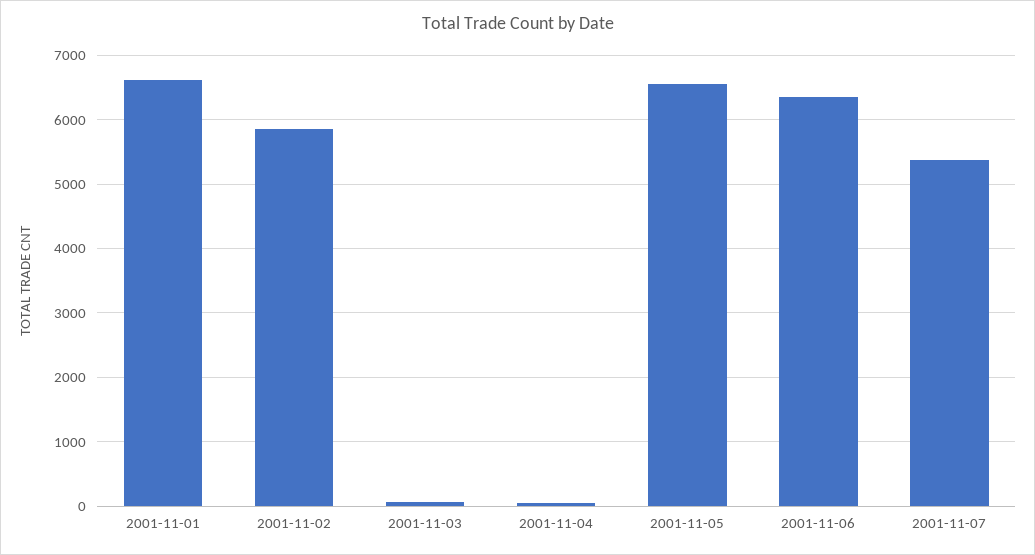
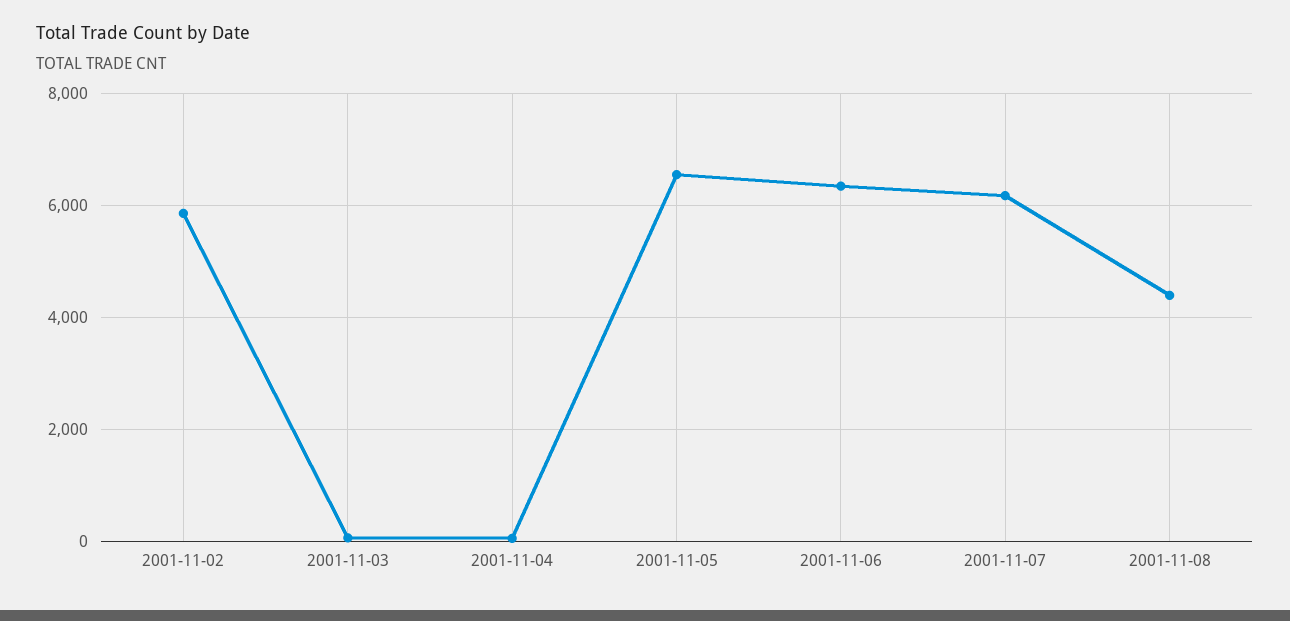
2001-11-01: 6600 -> none
2001-11-07: 5400 -> 6200
2001-11-08: none -> 4400

